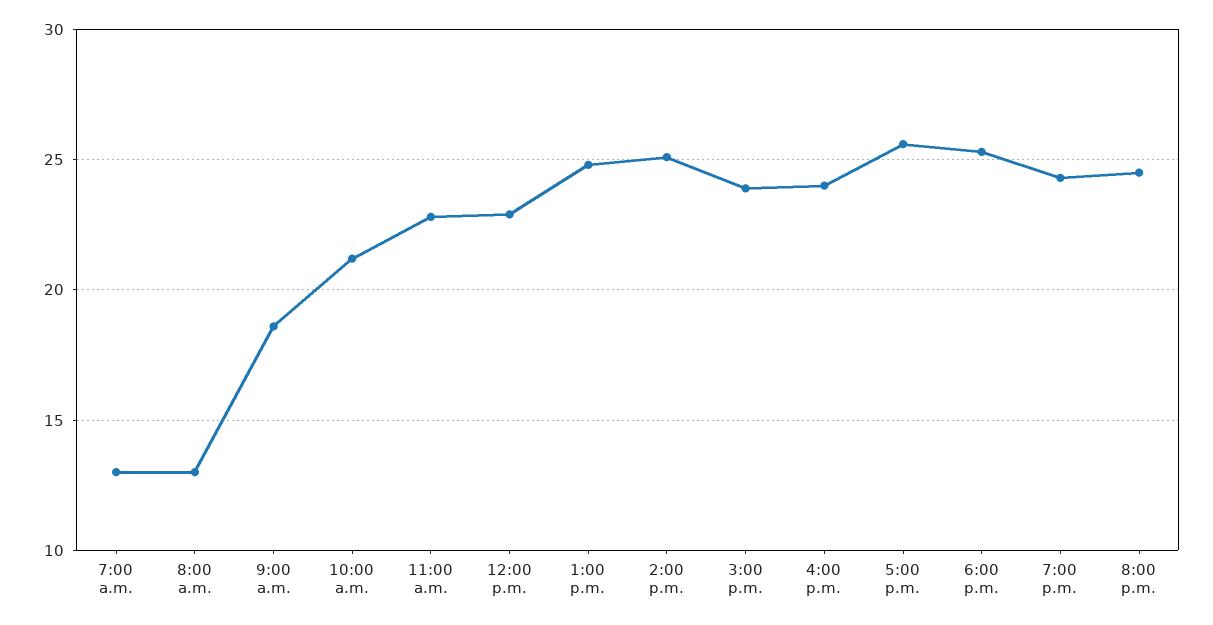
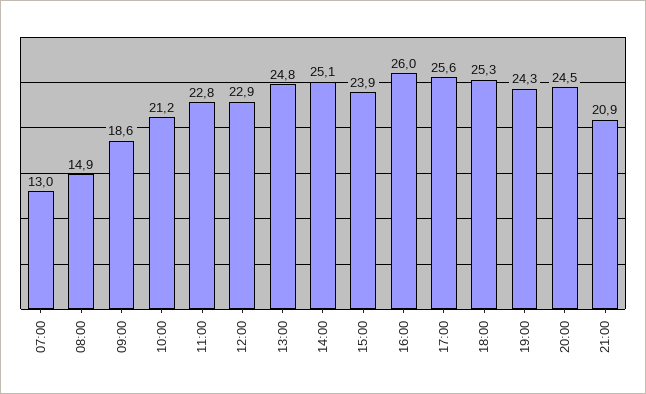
8:00 a.m.: 13 -> 14.9
4:00 p.m.: 24 -> 26
21:00: none -> 20.9

